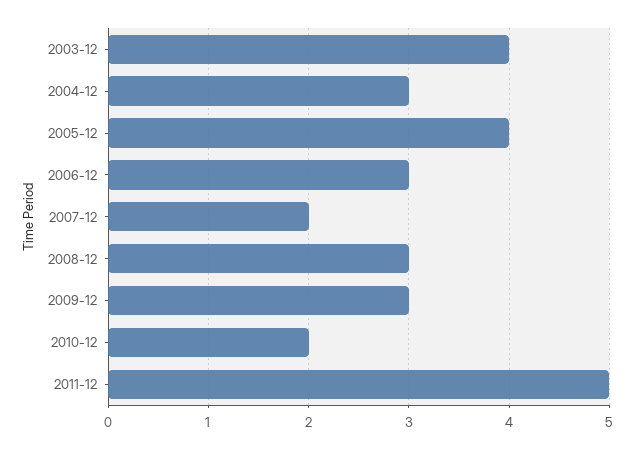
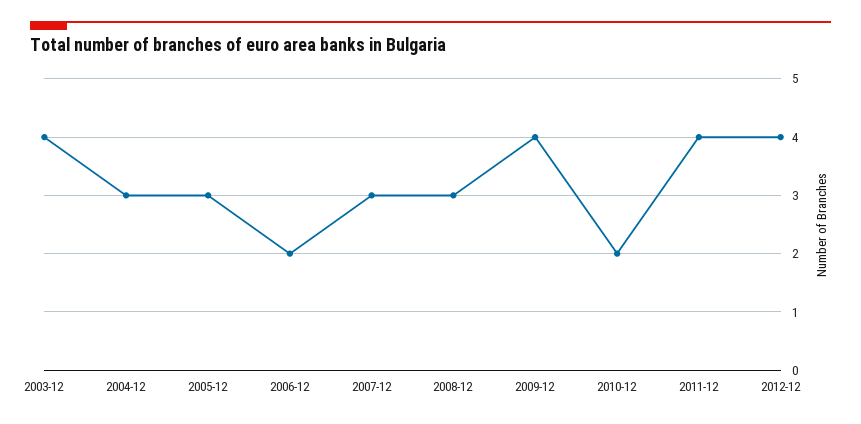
2005-12: 4 -> 3
2006-12: 3 -> 2
2007-12: 2 -> 3
2009-12: 3 -> 4
2011-12: 5 -> 4
2012-12: none -> 4

